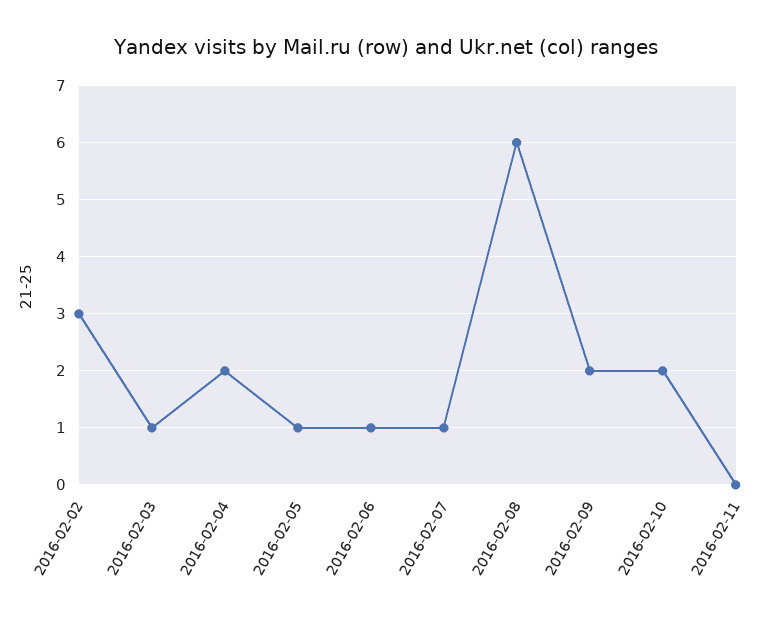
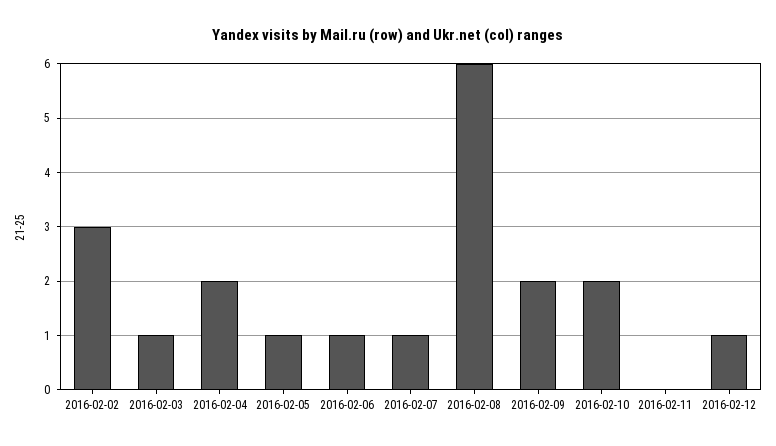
2016-02-12: none -> 1

